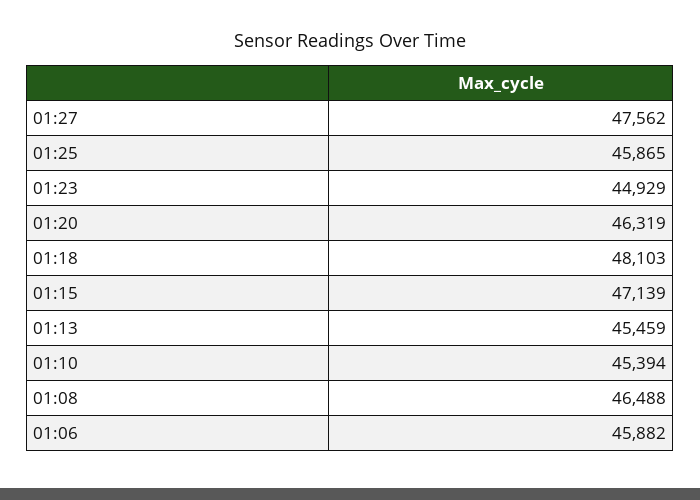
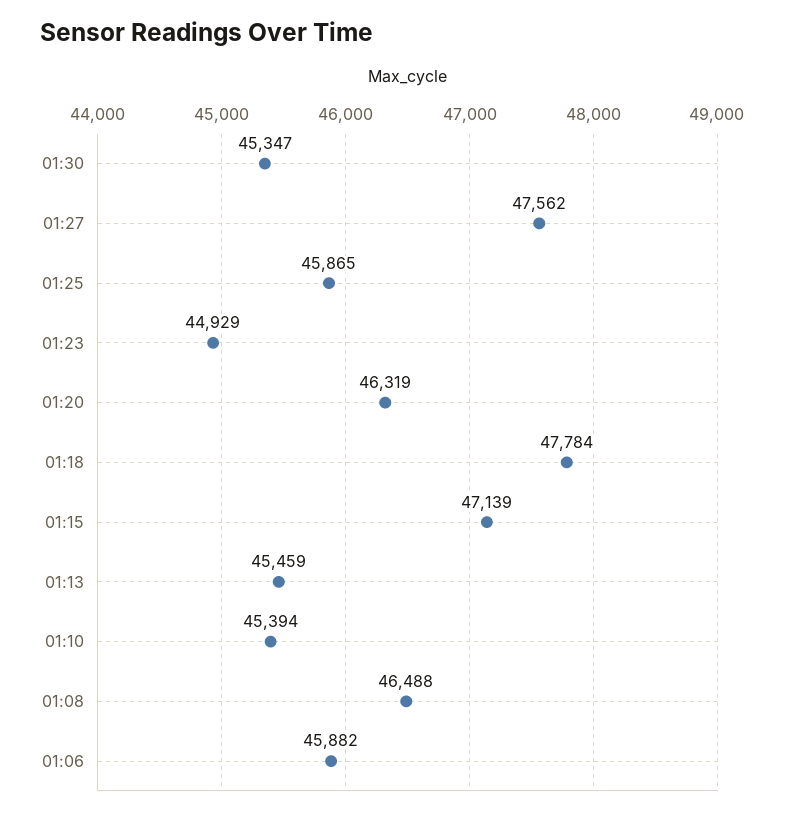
01:18: 48103 -> 47784
01:30: none -> 45347

